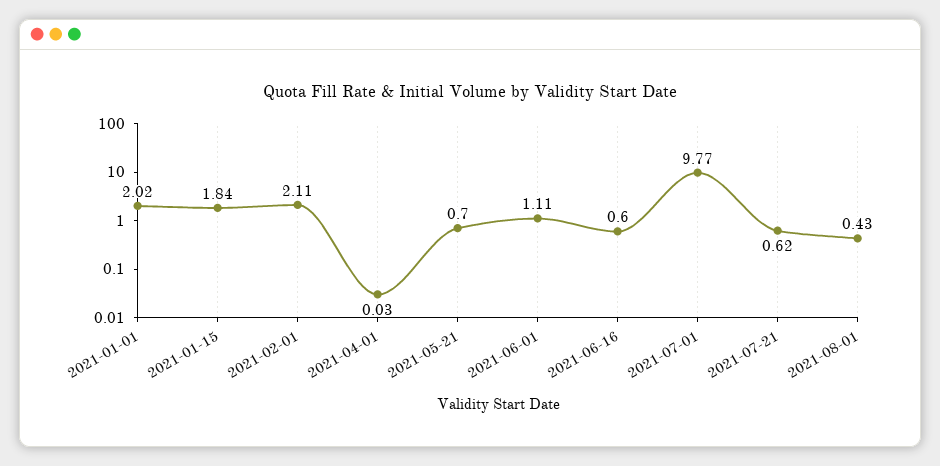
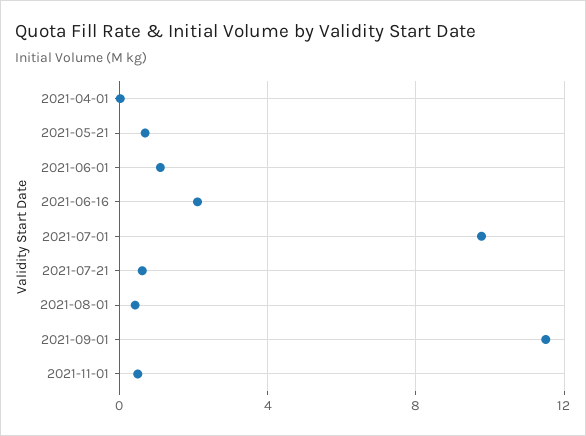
2021-01-01: 2.02 -> none
2021-01-15: 1.84 -> none
2021-02-01: 2.11 -> none
2021-06-16: 0.6 -> 2
2021-09-01: none -> 11.5
2021-11-01: none -> 0.5

